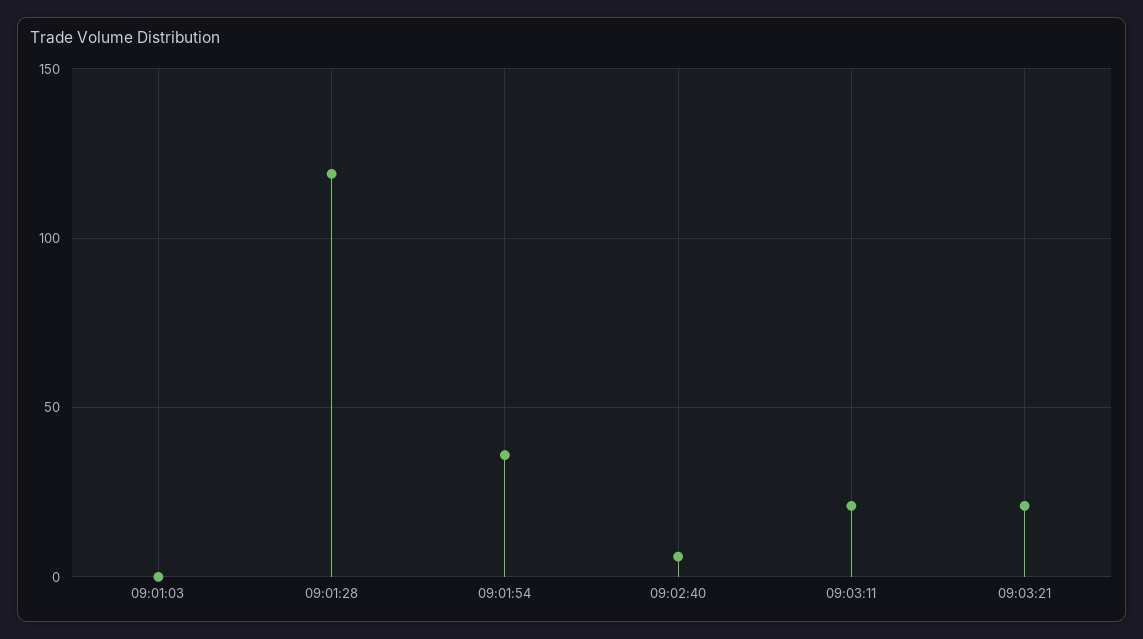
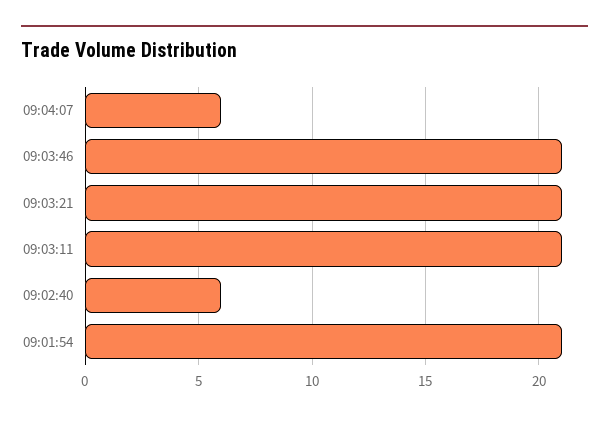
09:01:03: 0 -> none
09:01:28: 120 -> none
09:01:54: 35 -> 21
09:04:07: none -> 6
09:03:46: none -> 21

